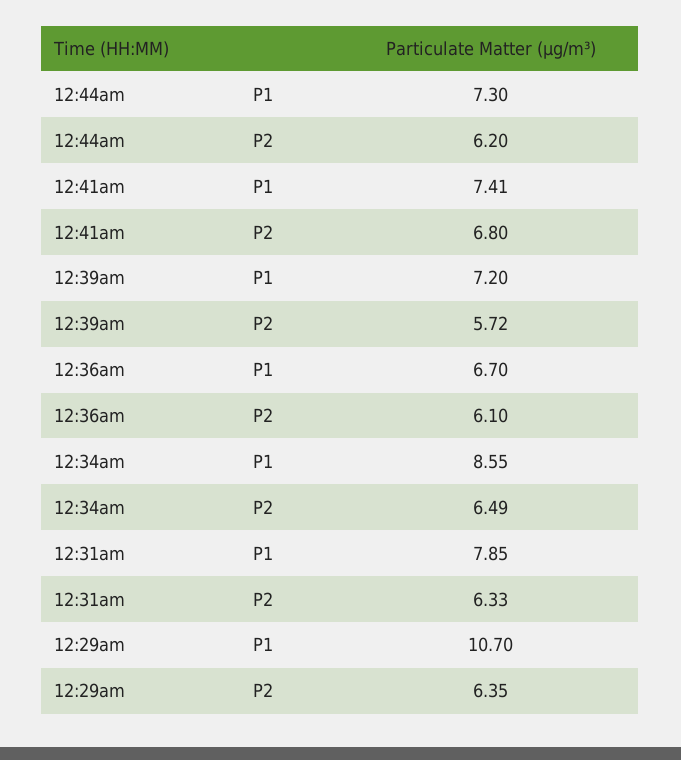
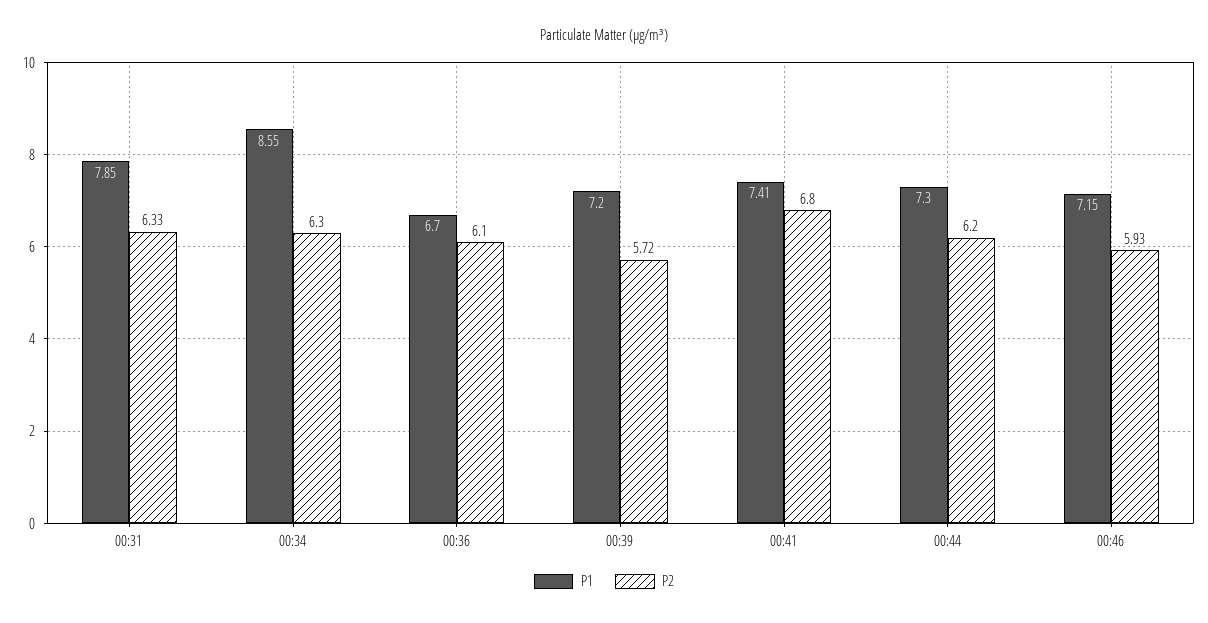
P2, 12:34am: 6.49 -> 6.3
P1, 12:29am: 10.7 -> none
P2, 12:29am: 6.35 -> none
P1, 00:46: none -> 7.15
P2, 00:46: none -> 5.93

